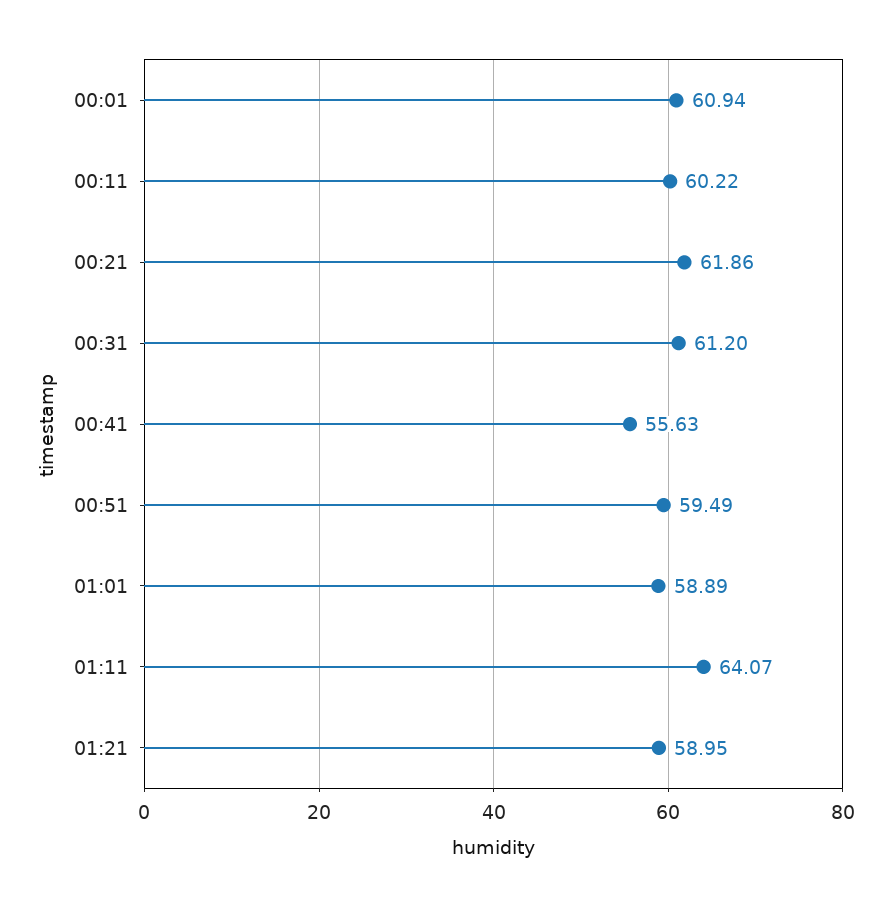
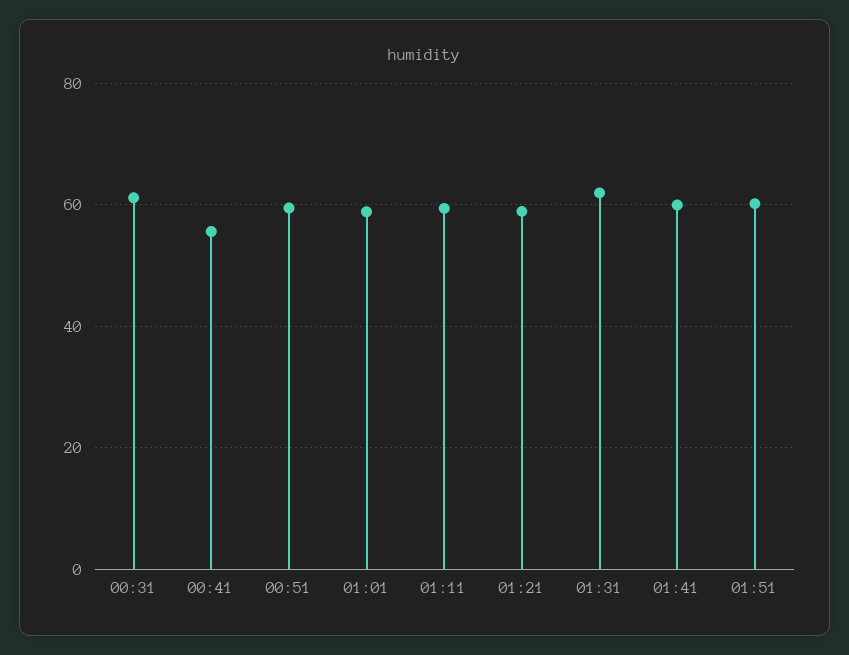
00:01: 60.94 -> none
00:11: 60.22 -> none
00:21: 61.86 -> none
01:11: 64.07 -> 60
01:31: none -> 62
01:41: none -> 60
01:51: none -> 60

